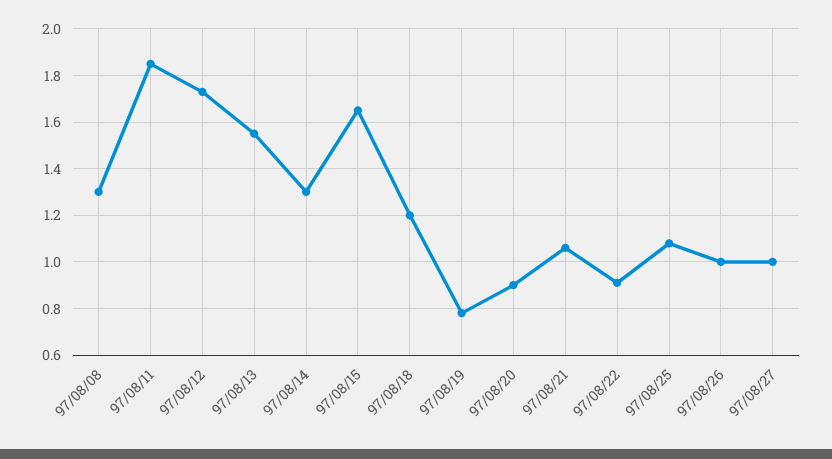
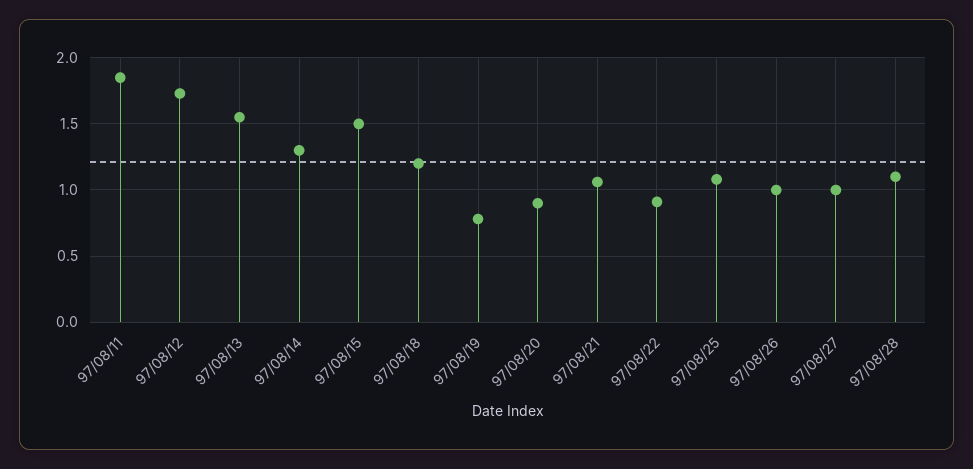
97/08/08: 1.3 -> none
97/08/15: 1.65 -> 1.5
97/08/28: none -> 1.1

